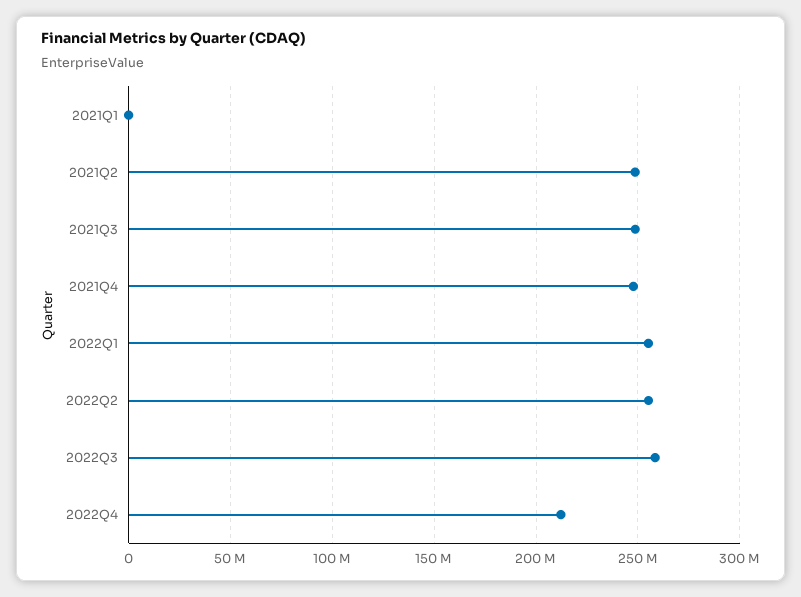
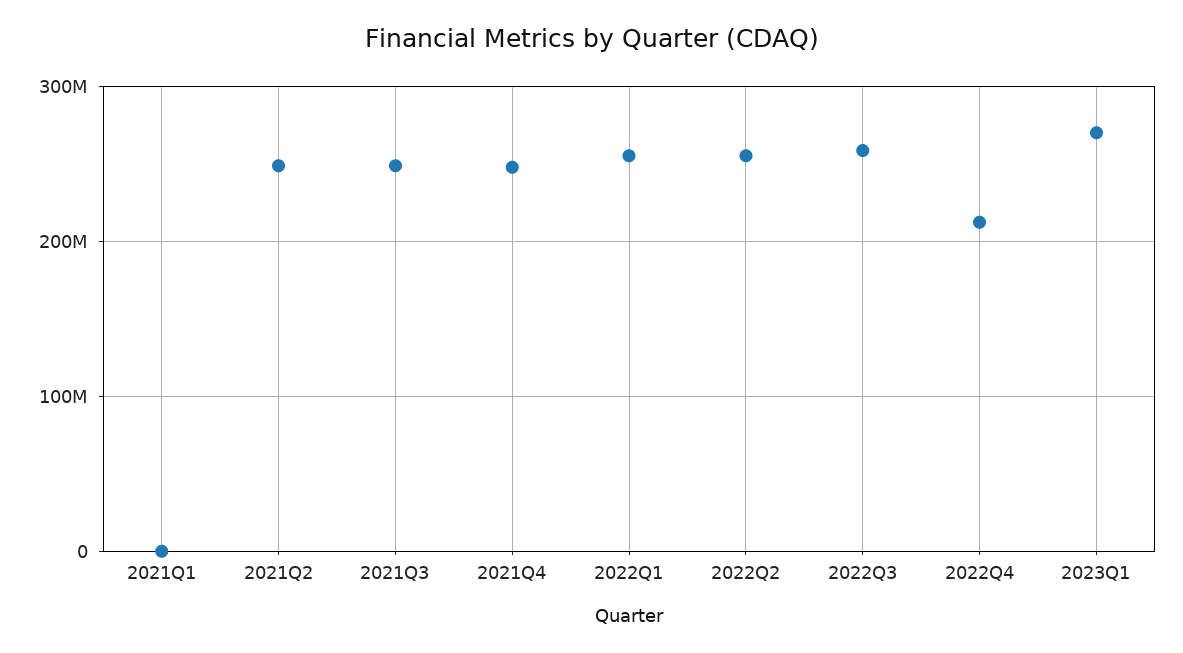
2023Q1: none -> 270000000

